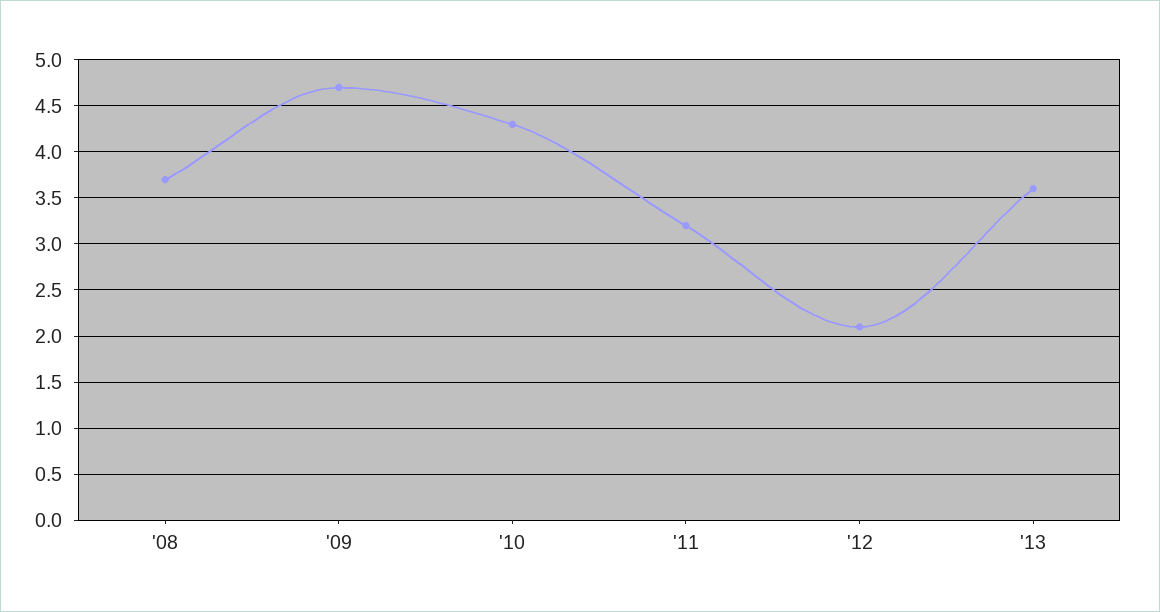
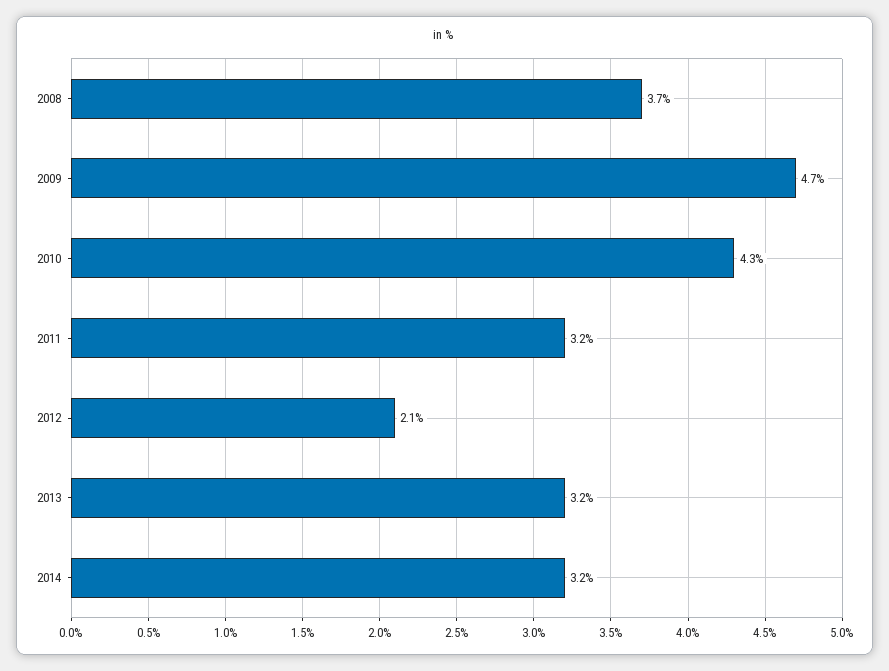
'13: 3.6 -> 3.2
2014: none -> 3.2

